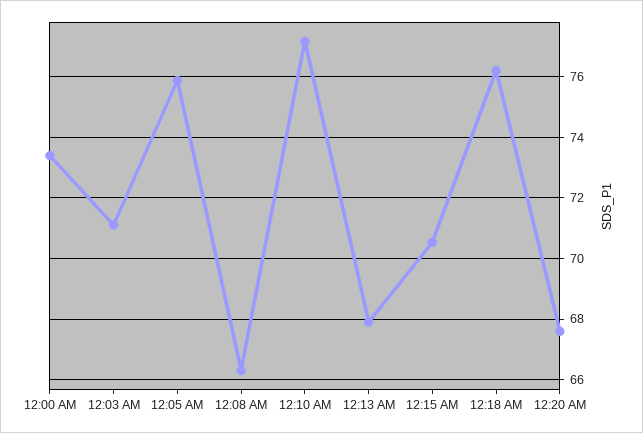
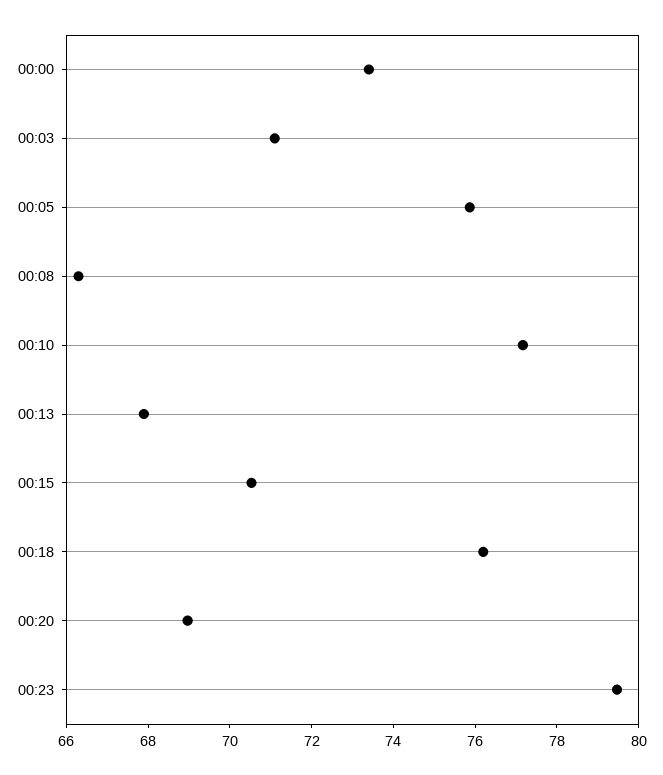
12:20 AM: 67.6 -> 69
00:23: none -> 79.5

